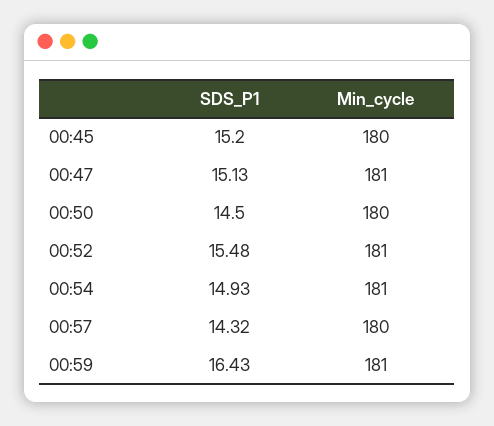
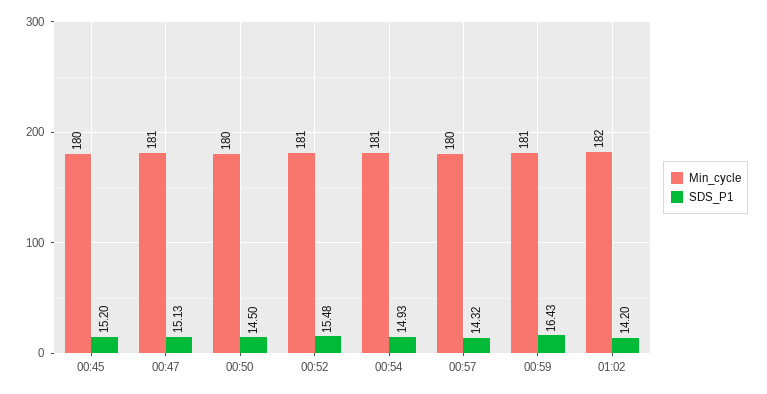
Min_cycle, 01:02: none -> 182
SDS_P1, 01:02: none -> 14.2

